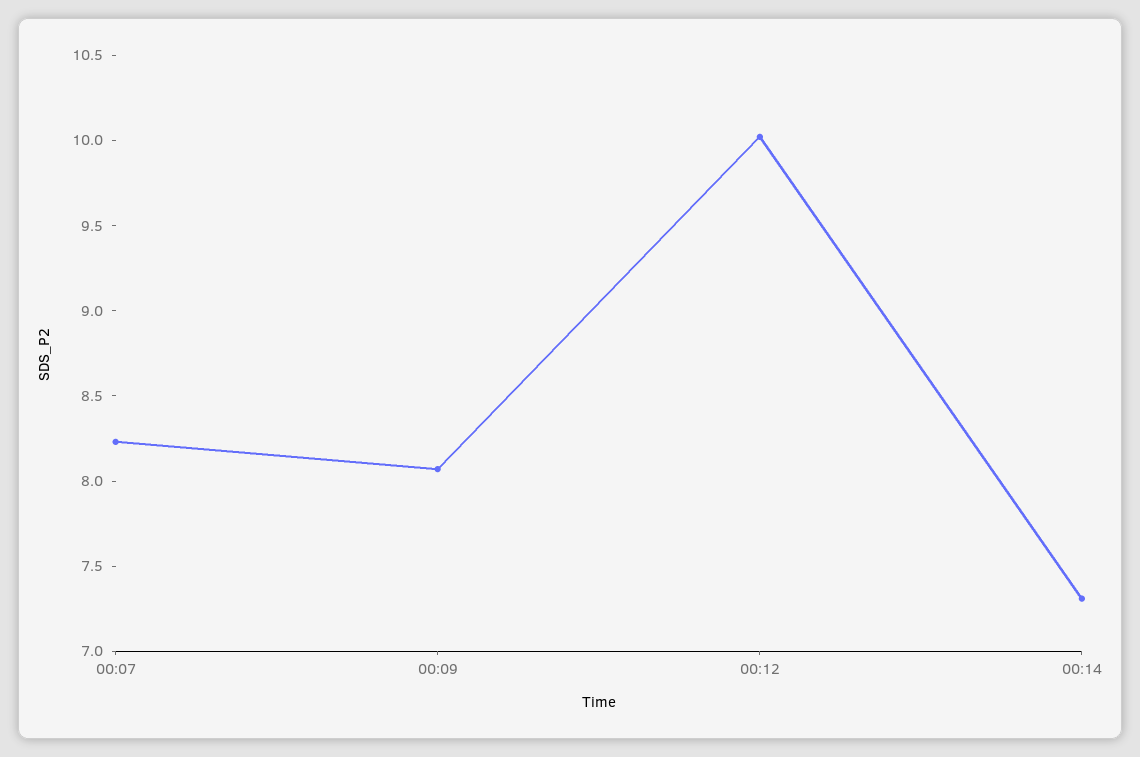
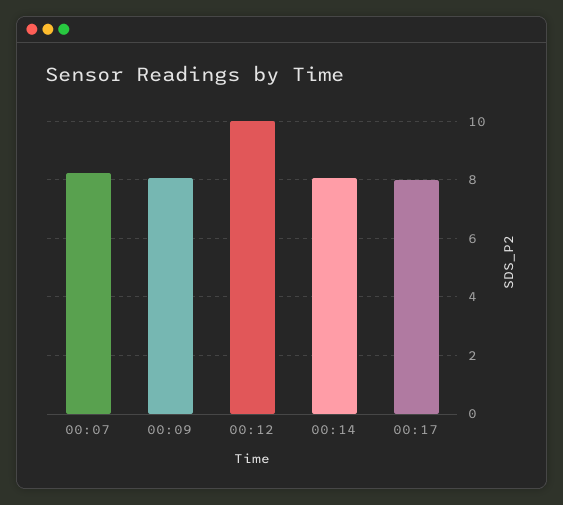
00:14: 7.3 -> 8
00:17: none -> 8

